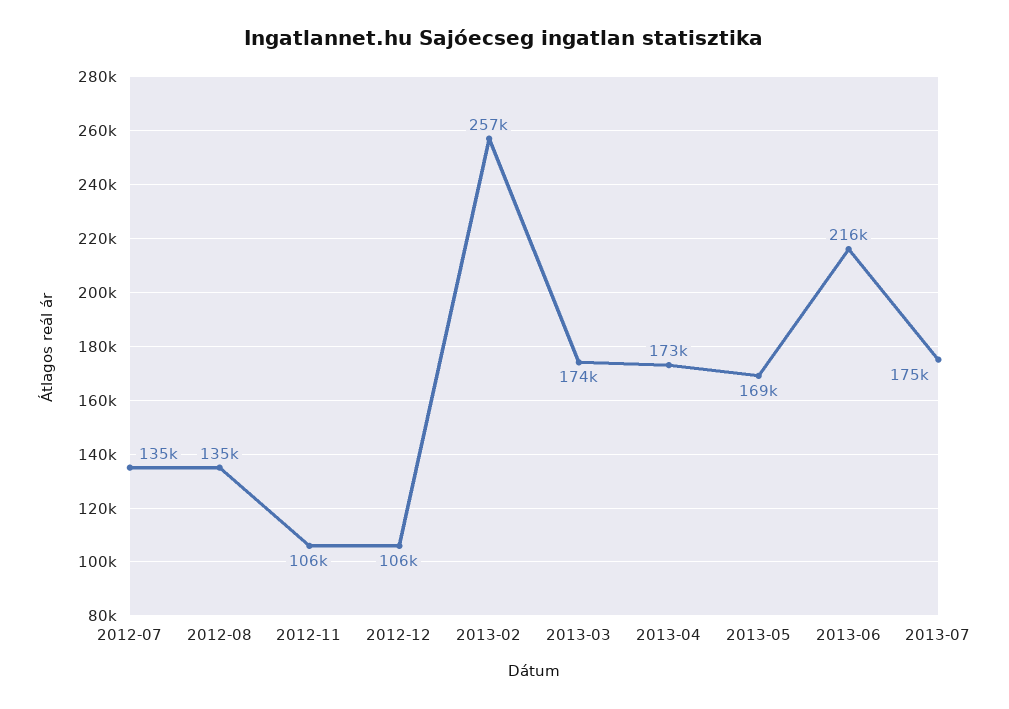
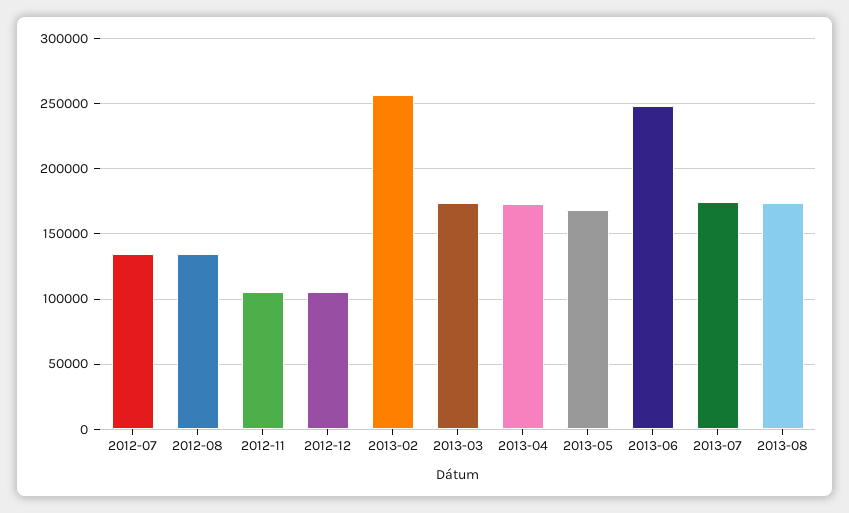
2013-06: 216000 -> 250000
2013-08: none -> 175000

